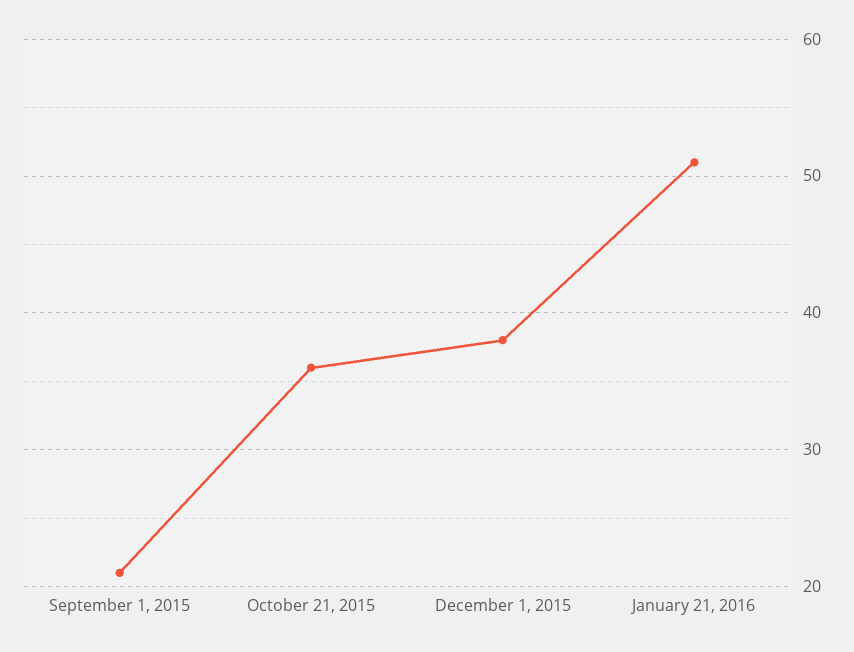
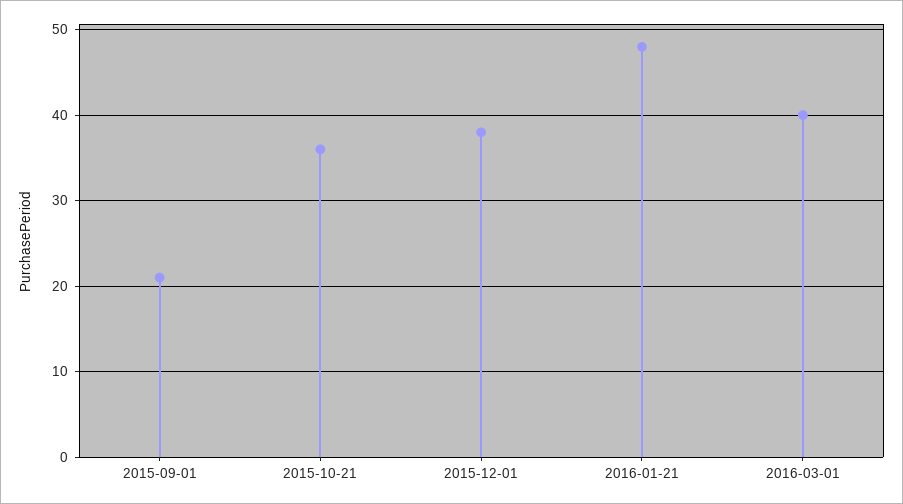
January 21, 2016: 51 -> 48
2016-03-01: none -> 40

